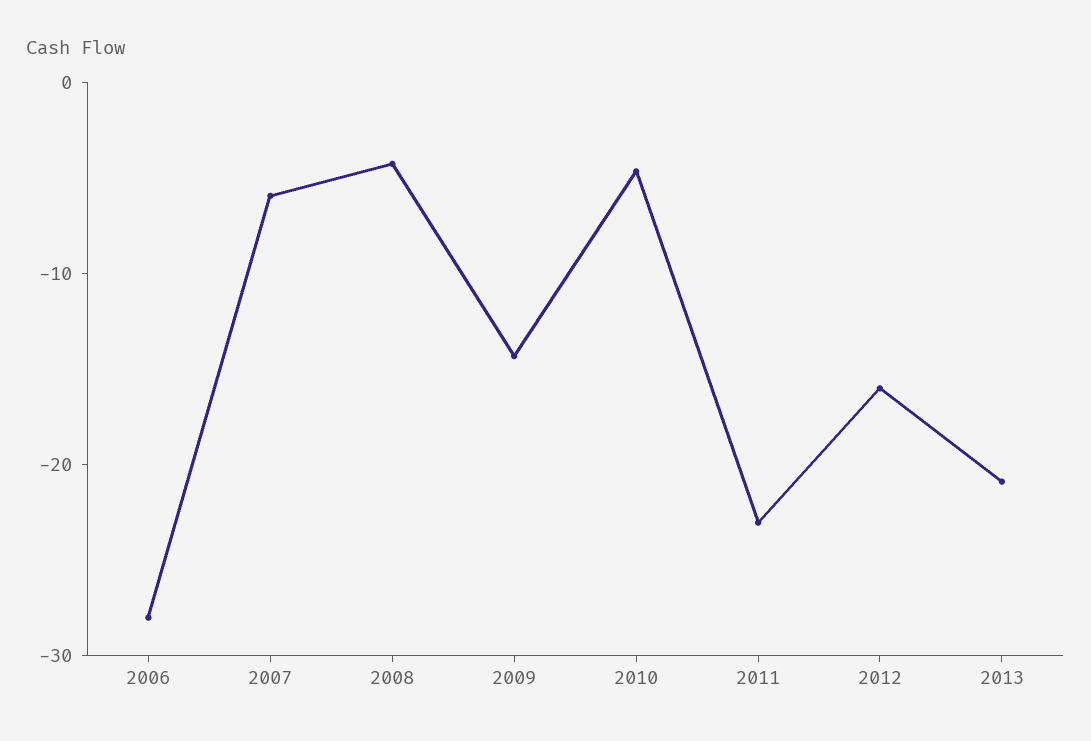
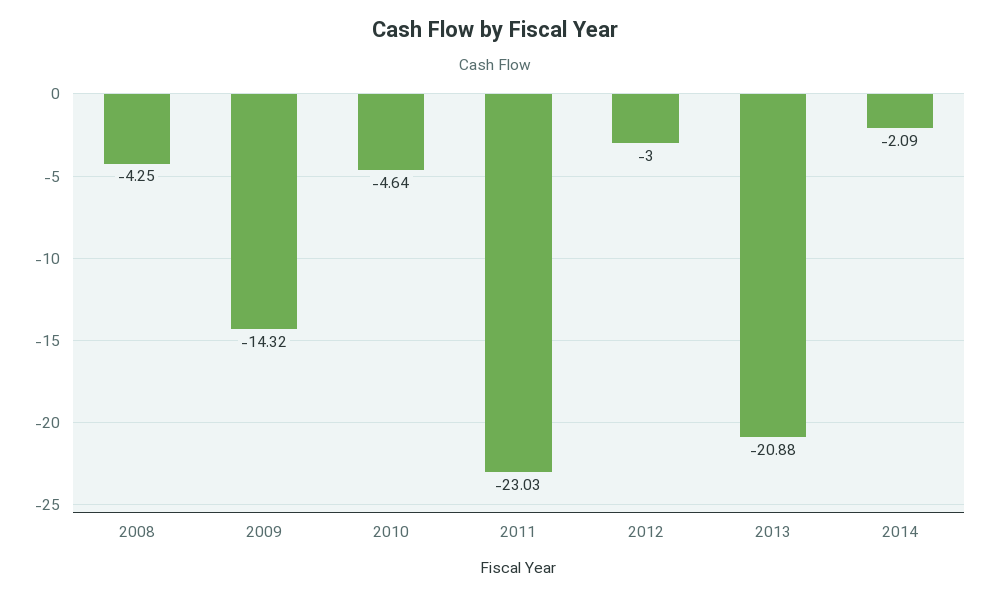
2006: -28 -> none
2007: -6 -> none
2012: -16 -> -3
2014: none -> -2.09

